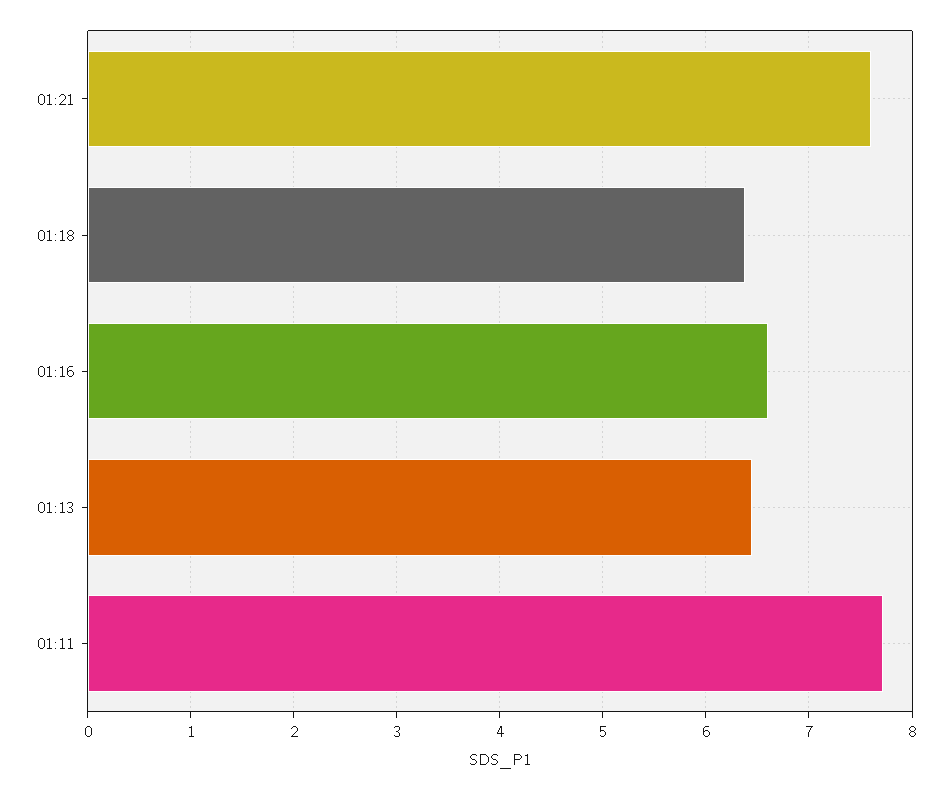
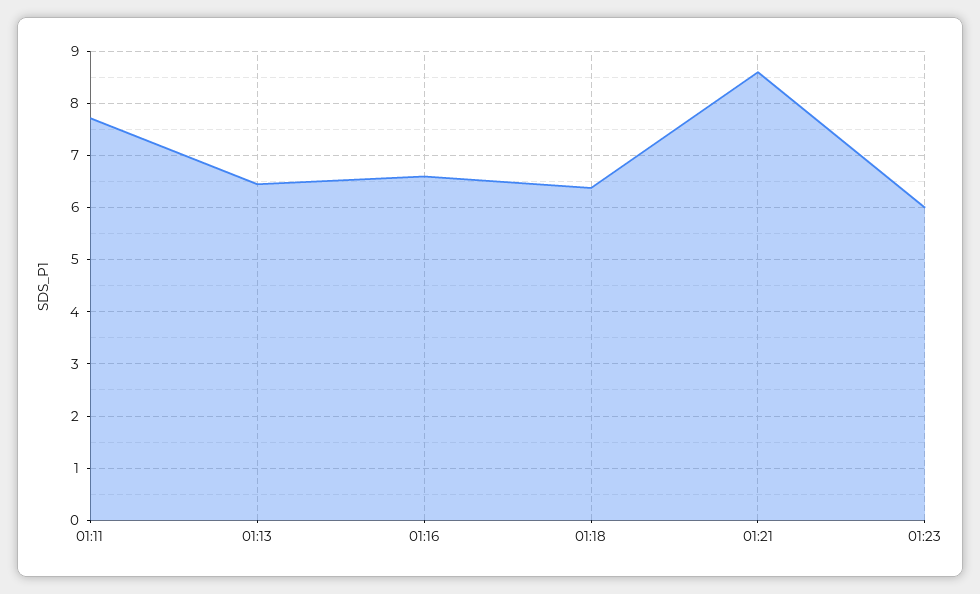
01:21: 7.6 -> 8.6
01:23: none -> 6

